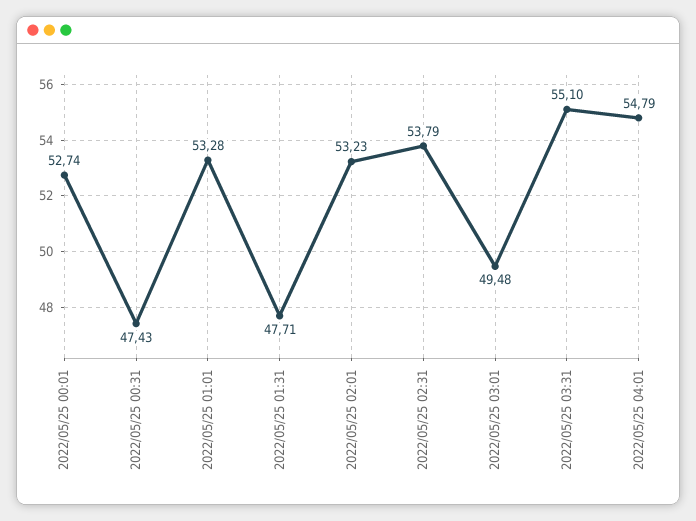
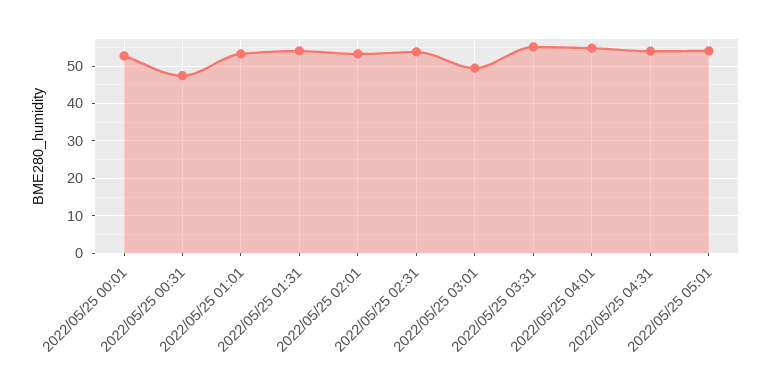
2022/05/25 01:31: 47.71 -> 54
2022/05/25 04:31: none -> 54
2022/05/25 05:01: none -> 54

